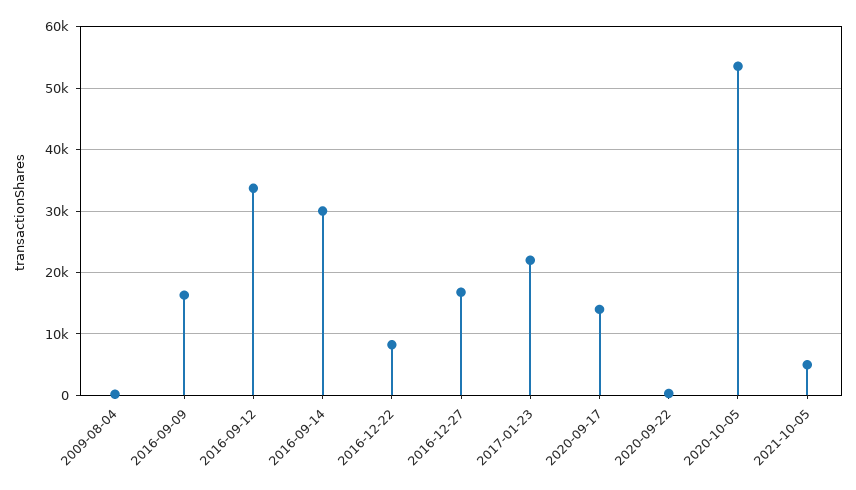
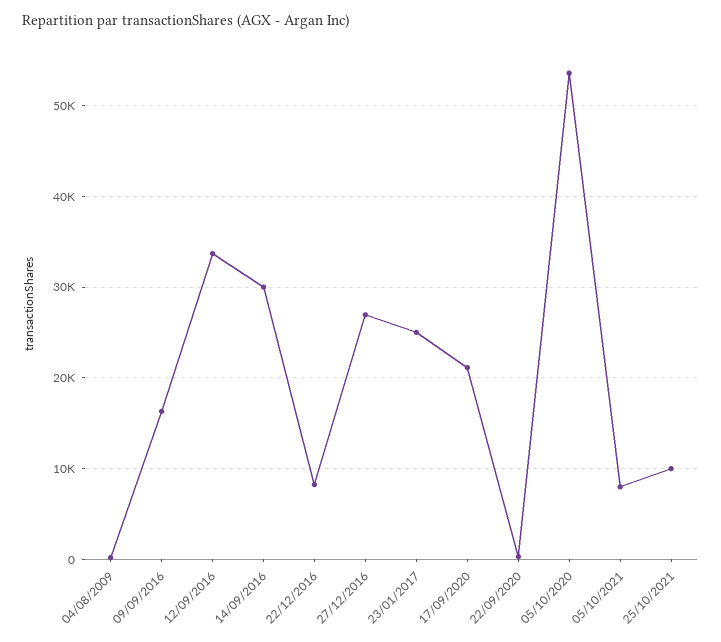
2016-12-27: 17000 -> 27000
2017-01-23: 22000 -> 25000
2020-09-17: 14000 -> 21000
2021-10-05: 5000 -> 8000
25/10/2021: none -> 10000

